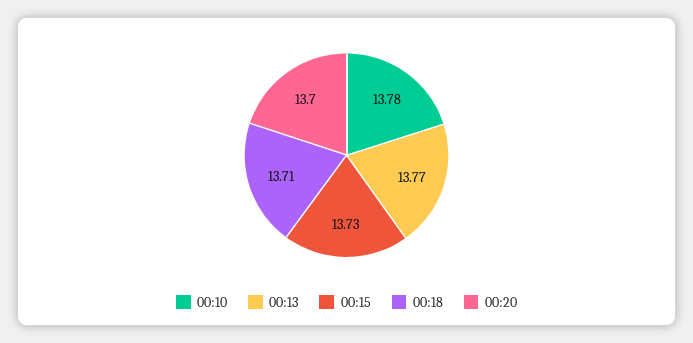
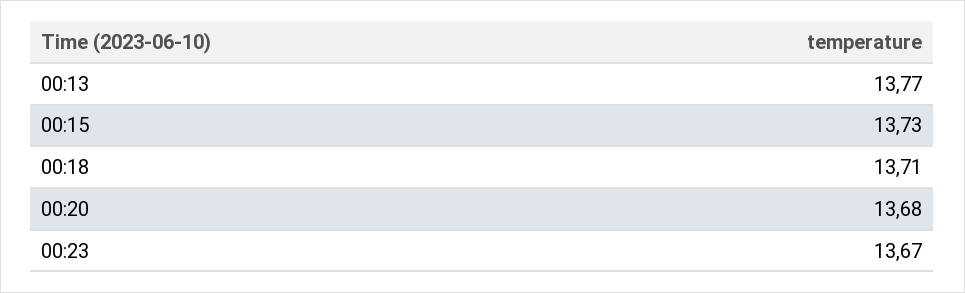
00:10: 13.78 -> none
00:20: 13.7 -> 13.68
00:23: none -> 13.67

